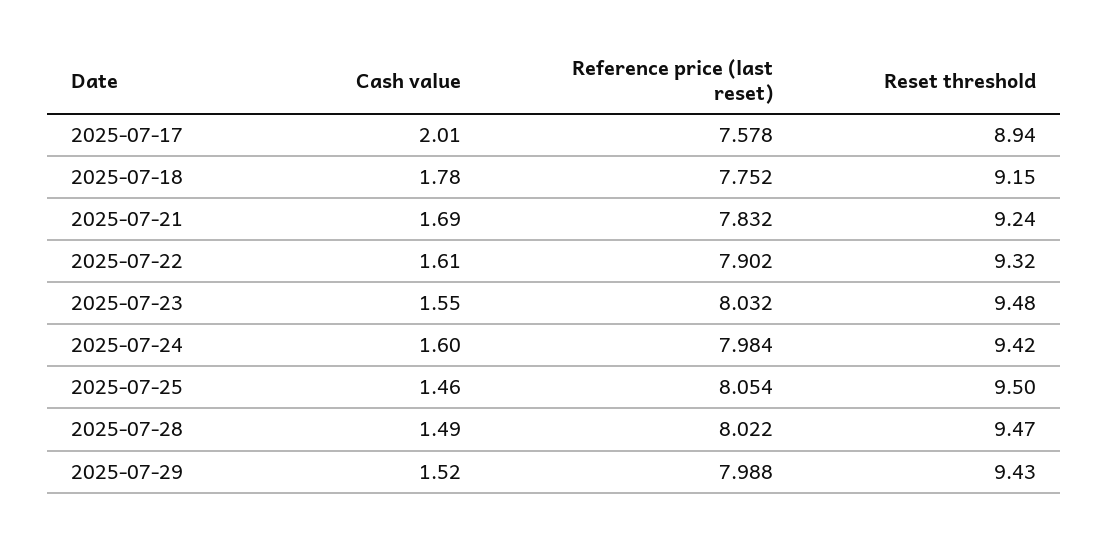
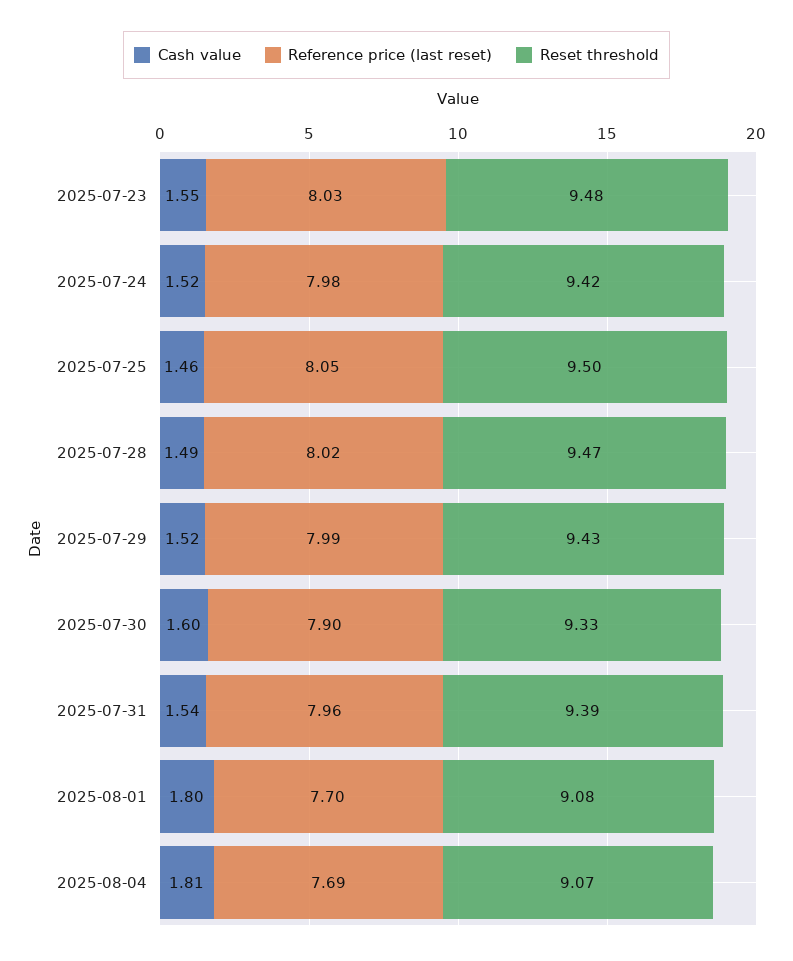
Cash value, 2025-07-17: 2.01 -> none
Reference price (last reset), 2025-07-17: 7.578 -> none
Reset threshold, 2025-07-17: 8.94 -> none
Cash value, 2025-07-18: 1.78 -> none
Reference price (last reset), 2025-07-18: 7.752 -> none
Reset threshold, 2025-07-18: 9.15 -> none
Cash value, 2025-07-21: 1.69 -> none
Reference price (last reset), 2025-07-21: 7.832 -> none
Reset threshold, 2025-07-21: 9.24 -> none
Cash value, 2025-07-22: 1.61 -> none
Reference price (last reset), 2025-07-22: 7.902 -> none
Reset threshold, 2025-07-22: 9.32 -> none
Cash value, 2025-07-24: 1.6 -> 1.52
Cash value, 2025-07-30: none -> 1.6
Reference price (last reset), 2025-07-30: none -> 7.9
Reset threshold, 2025-07-30: none -> 9.33
Cash value, 2025-07-31: none -> 1.54
Reference price (last reset), 2025-07-31: none -> 7.96
Reset threshold, 2025-07-31: none -> 9.39
Cash value, 2025-08-01: none -> 1.8
Reference price (last reset), 2025-08-01: none -> 7.7
Reset threshold, 2025-08-01: none -> 9.08
Cash value, 2025-08-04: none -> 1.81
Reference price (last reset), 2025-08-04: none -> 7.69
Reset threshold, 2025-08-04: none -> 9.07

